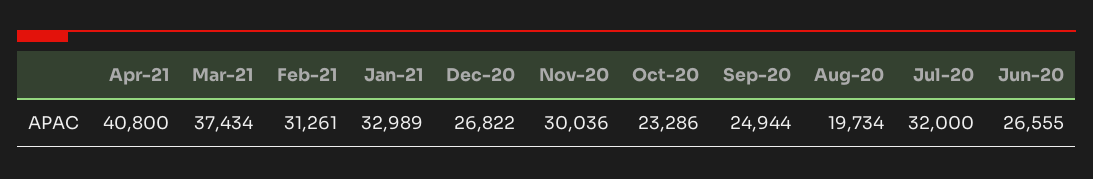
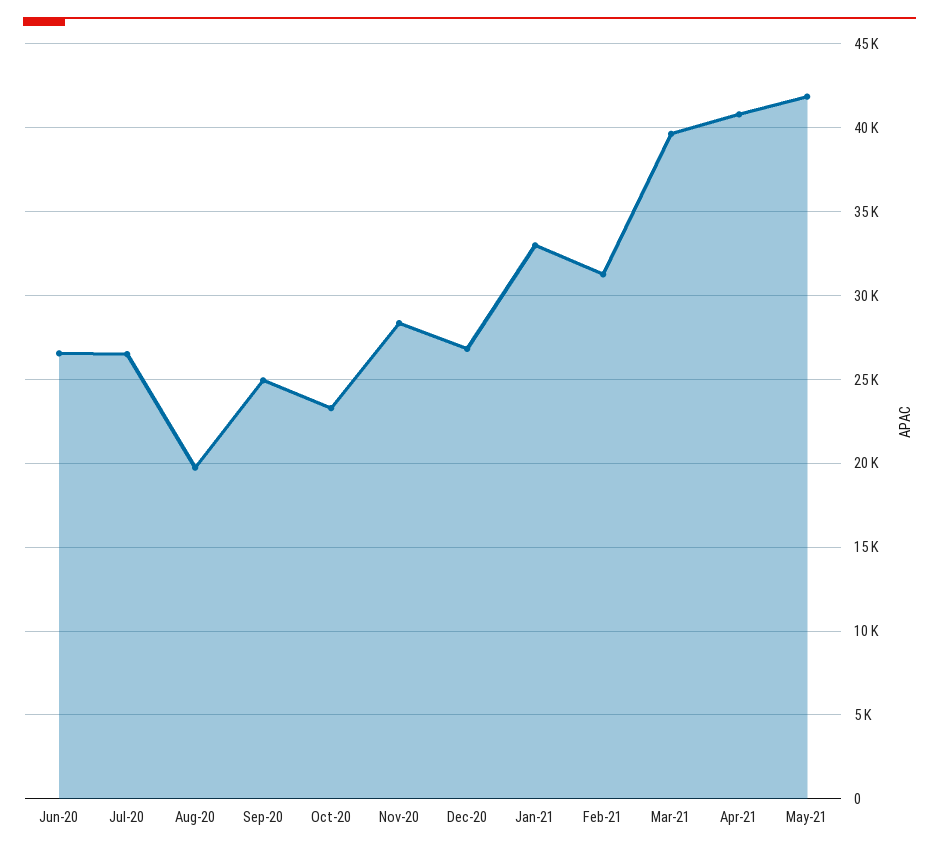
Mar-21: 37434 -> 39500
Nov-20: 30036 -> 28500
Jul-20: 32000 -> 26500
May-21: none -> 42000

